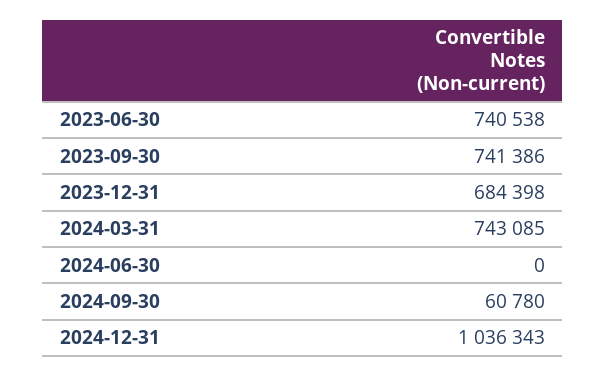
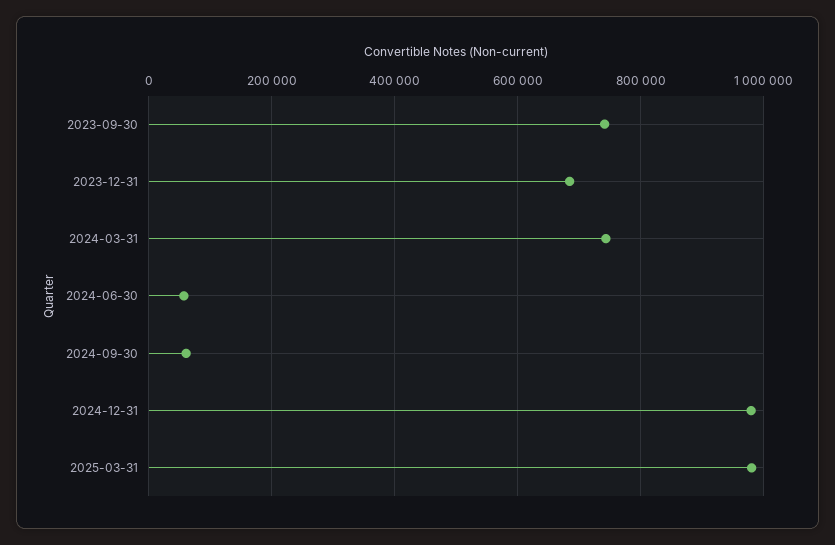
2023-06-30: 740538 -> none
2024-06-30: 0 -> 60000
2024-12-31: 1036343 -> 980000
2025-03-31: none -> 980000

